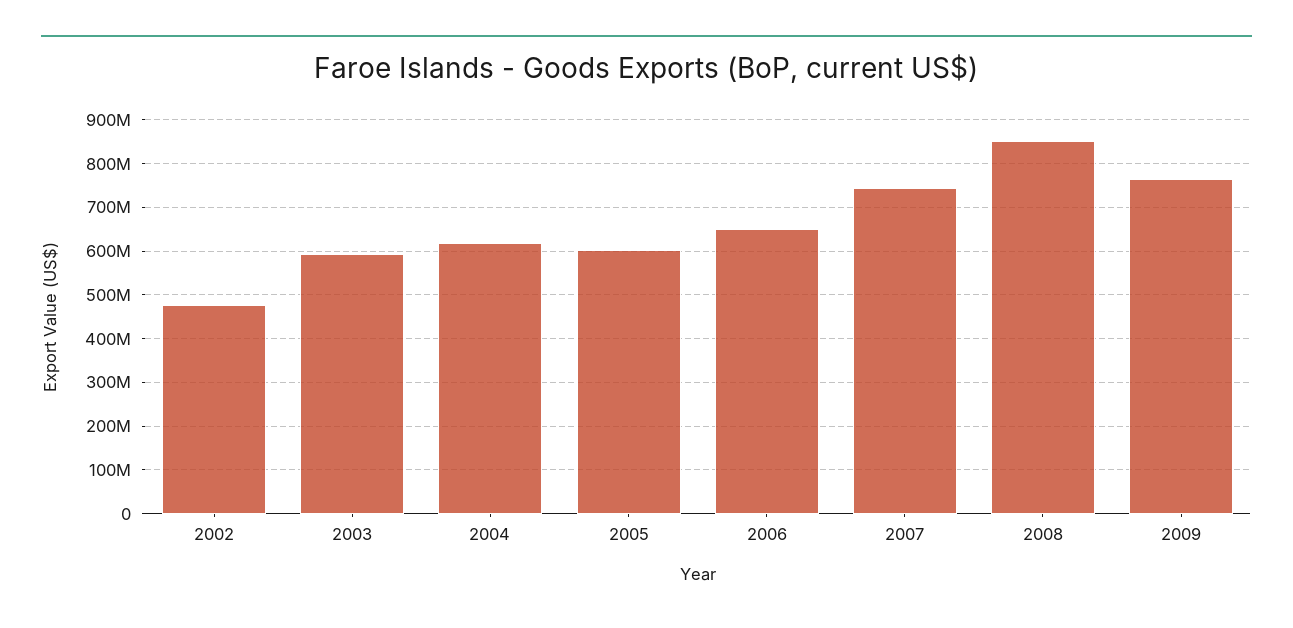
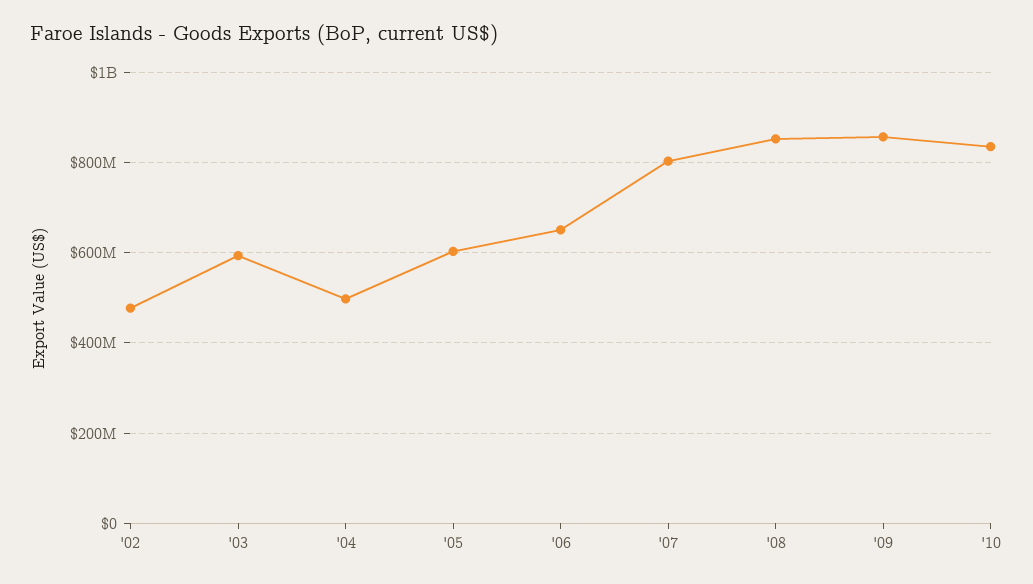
2004: 620000000 -> 500000000
2007: 740000000 -> 800000000
2009: 760000000 -> 860000000
'10: none -> 840000000

